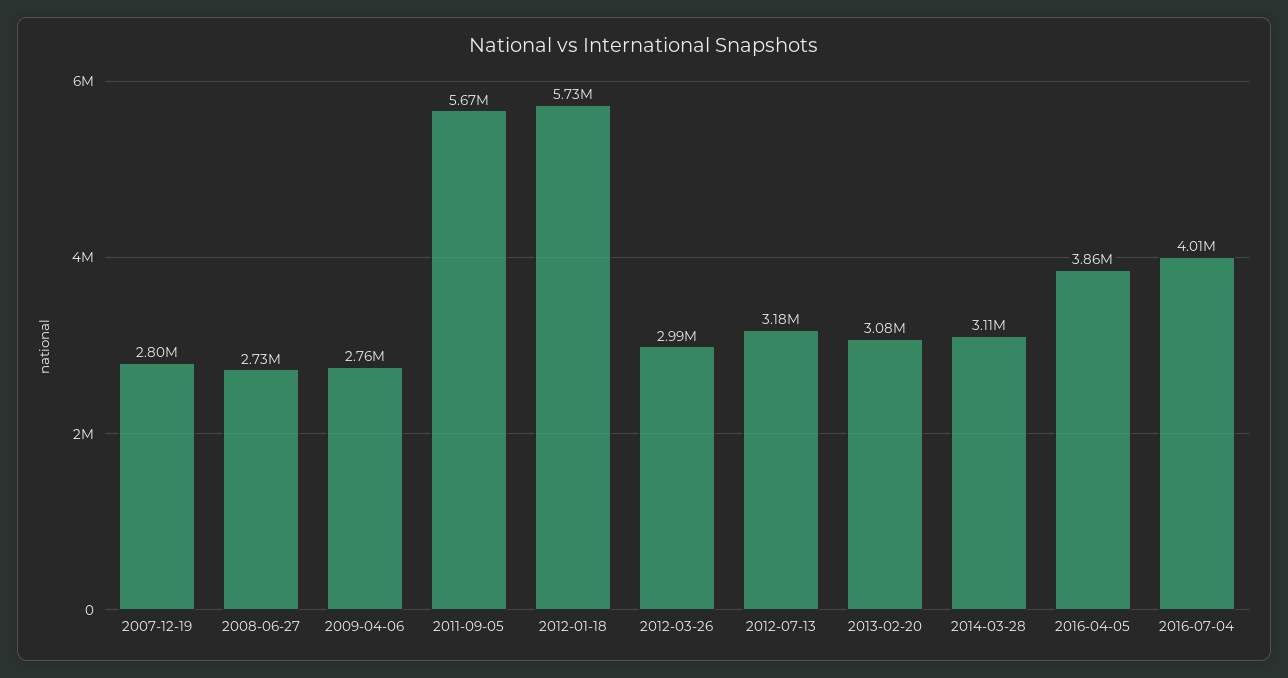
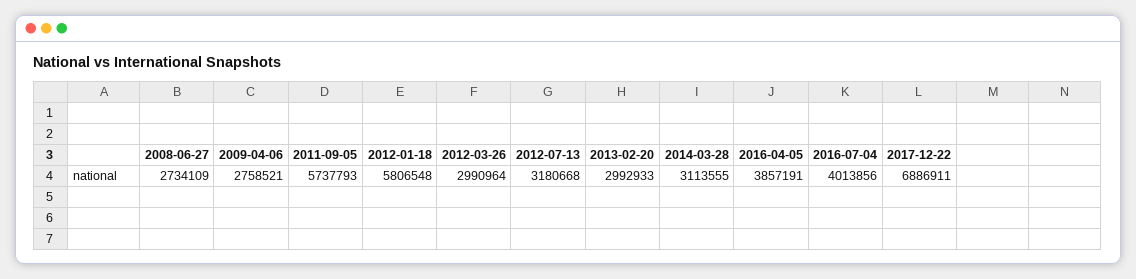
2007-12-19: 2800000 -> none
2011-09-05: 5670000 -> 5737793
2012-01-18: 5730000 -> 5806548
2013-02-20: 3080000 -> 2992933
2017-12-22: none -> 6886911

